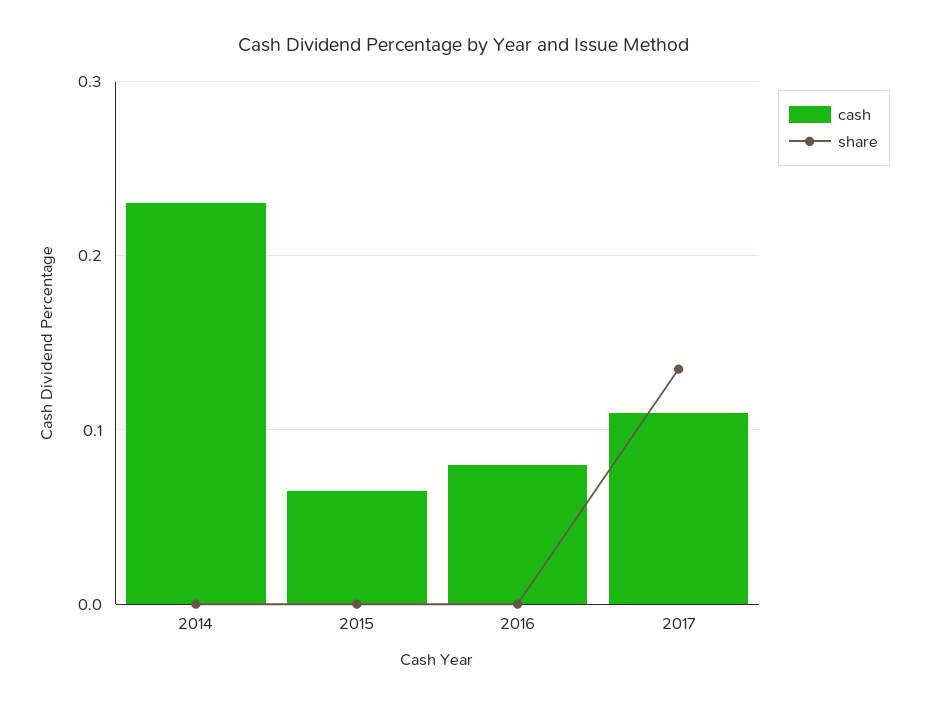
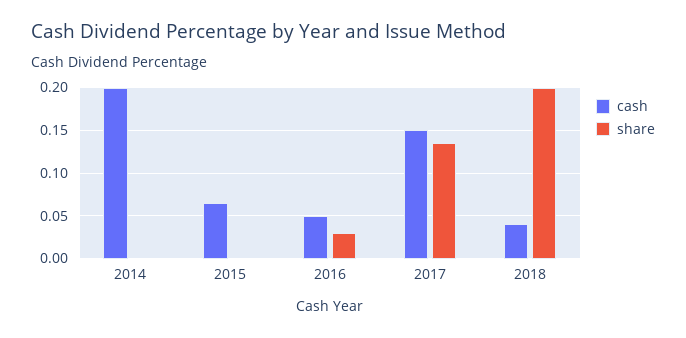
cash, 2014: 0.23 -> 0.2
cash, 2016: 0.08 -> 0.05
share, 2016: 0 -> 0.03
cash, 2017: 0.11 -> 0.15
cash, 2018: none -> 0.04
share, 2018: none -> 0.2

